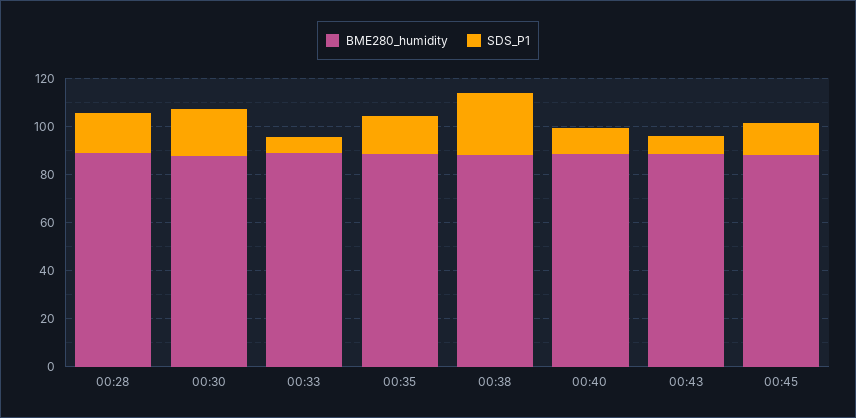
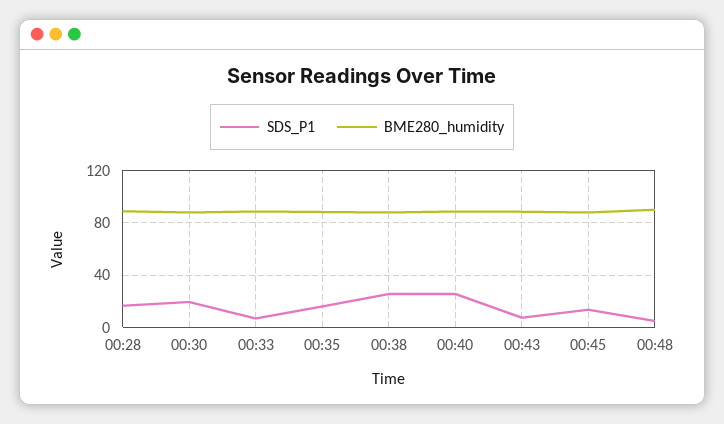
SDS_P1, 00:40: 10 -> 25
SDS_P1, 00:48: none -> 5
BME280_humidity, 00:48: none -> 90

